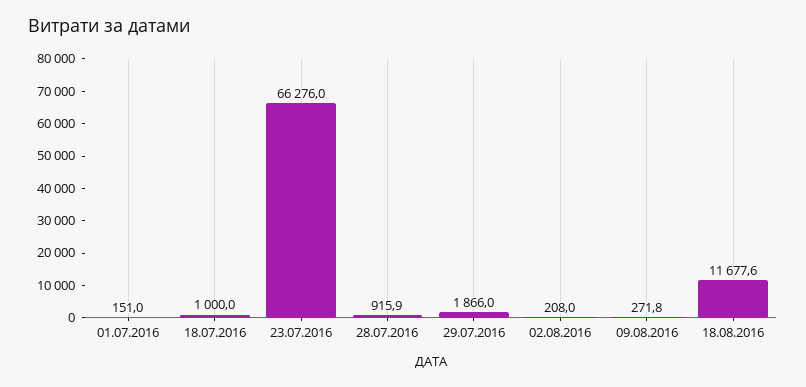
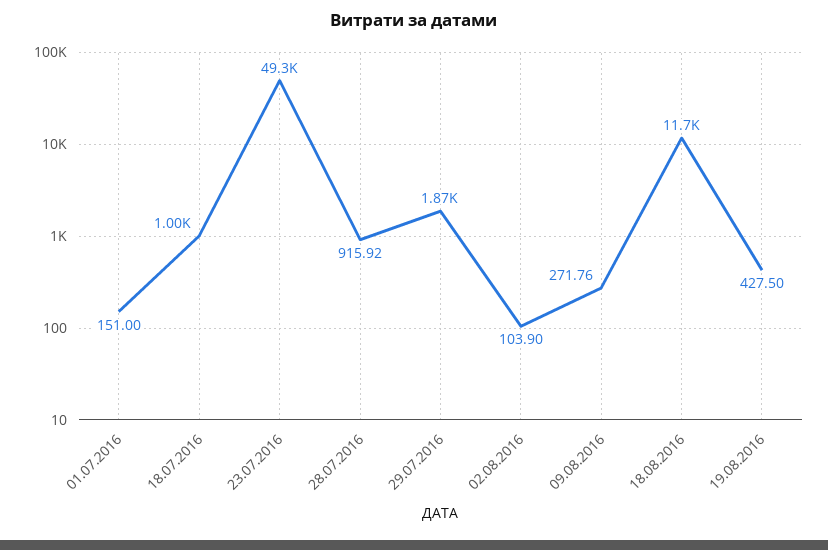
23.07.2016: 66276 -> 49300
02.08.2016: 208 -> 103.9
19.08.2016: none -> 427.5

